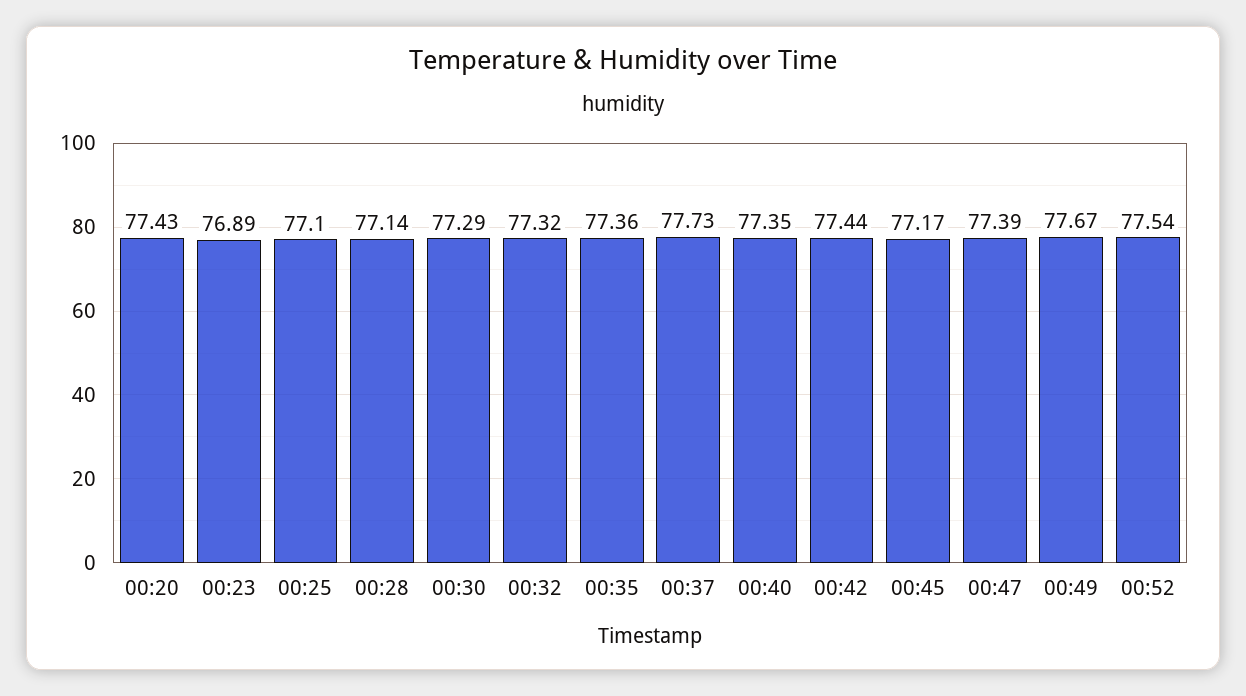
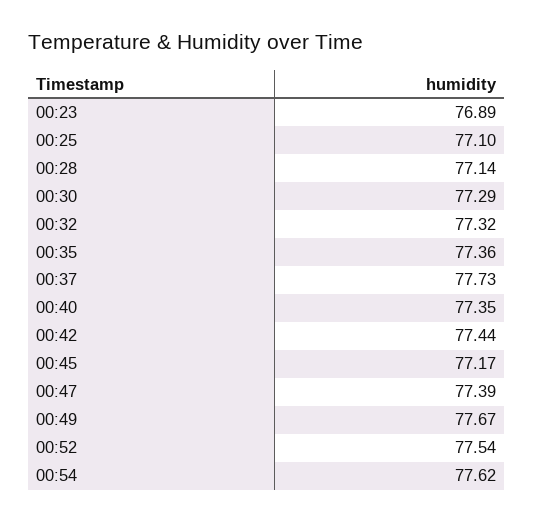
00:20: 77.43 -> none
00:54: none -> 77.62

